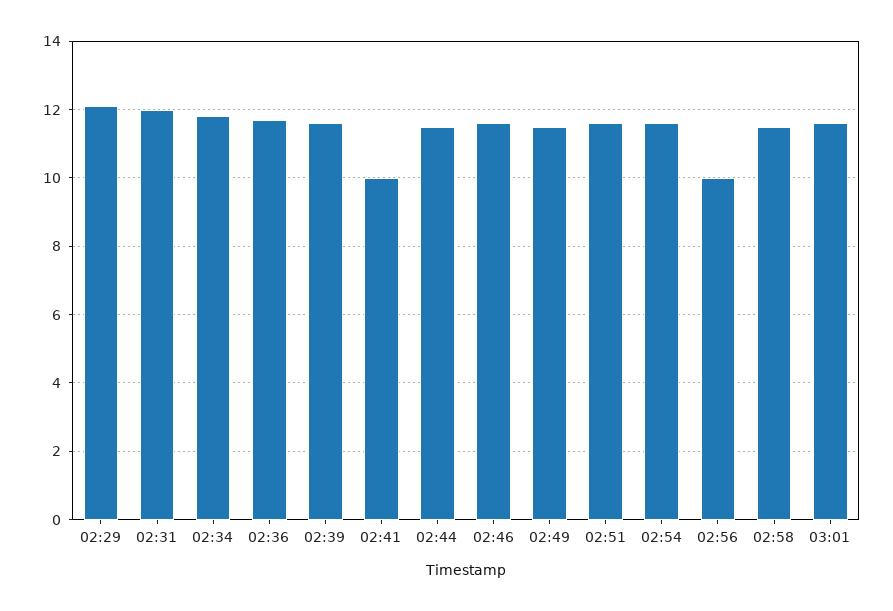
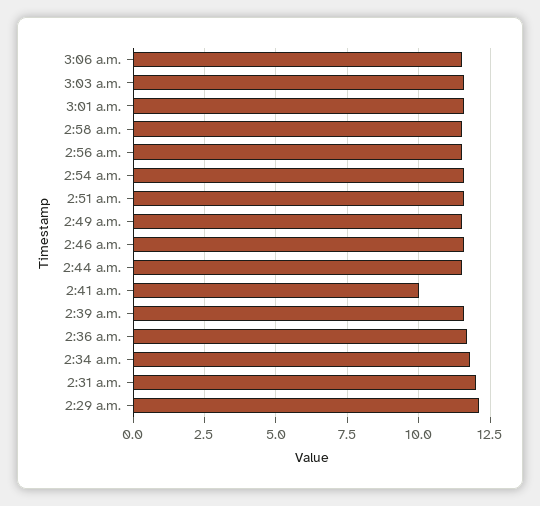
02:56: 10 -> 11.5
3:06 a.m.: none -> 11.5
3:03 a.m.: none -> 11.5

